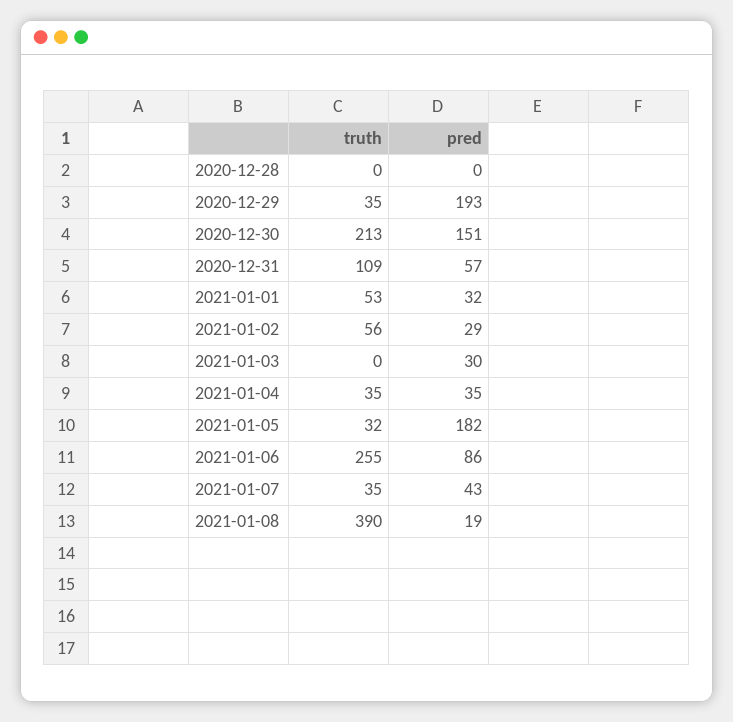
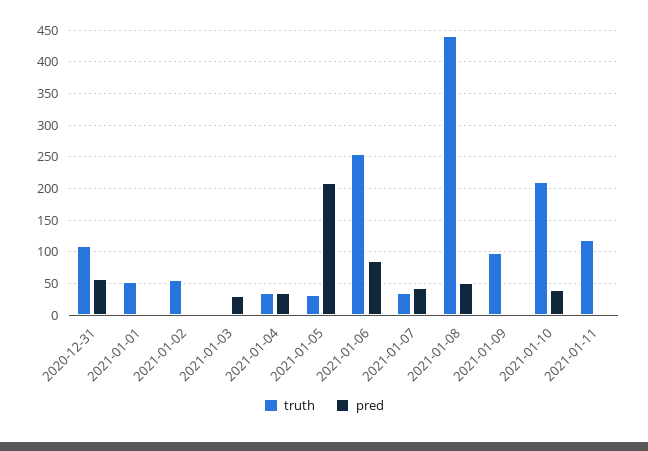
truth, 2020-12-28: 0 -> none
pred, 2020-12-28: 0 -> none
truth, 2020-12-29: 35 -> none
pred, 2020-12-29: 193 -> none
truth, 2020-12-30: 213 -> none
pred, 2020-12-30: 151 -> none
pred, 2021-01-01: 32 -> 0
pred, 2021-01-02: 29 -> 0
pred, 2021-01-05: 182 -> 210
truth, 2021-01-08: 390 -> 440
pred, 2021-01-08: 19 -> 50
truth, 2021-01-09: none -> 100
pred, 2021-01-09: none -> 0
truth, 2021-01-10: none -> 210
pred, 2021-01-10: none -> 40
truth, 2021-01-11: none -> 120
pred, 2021-01-11: none -> 0

